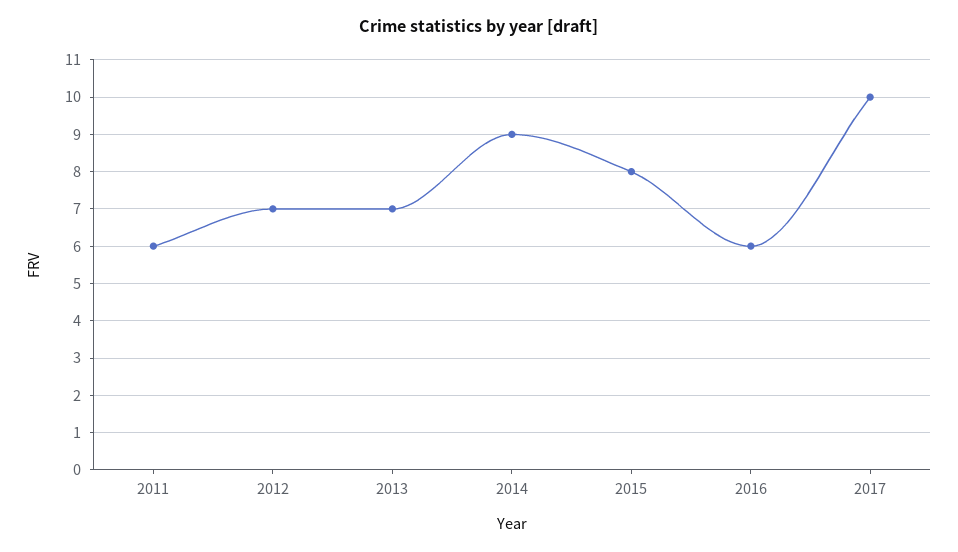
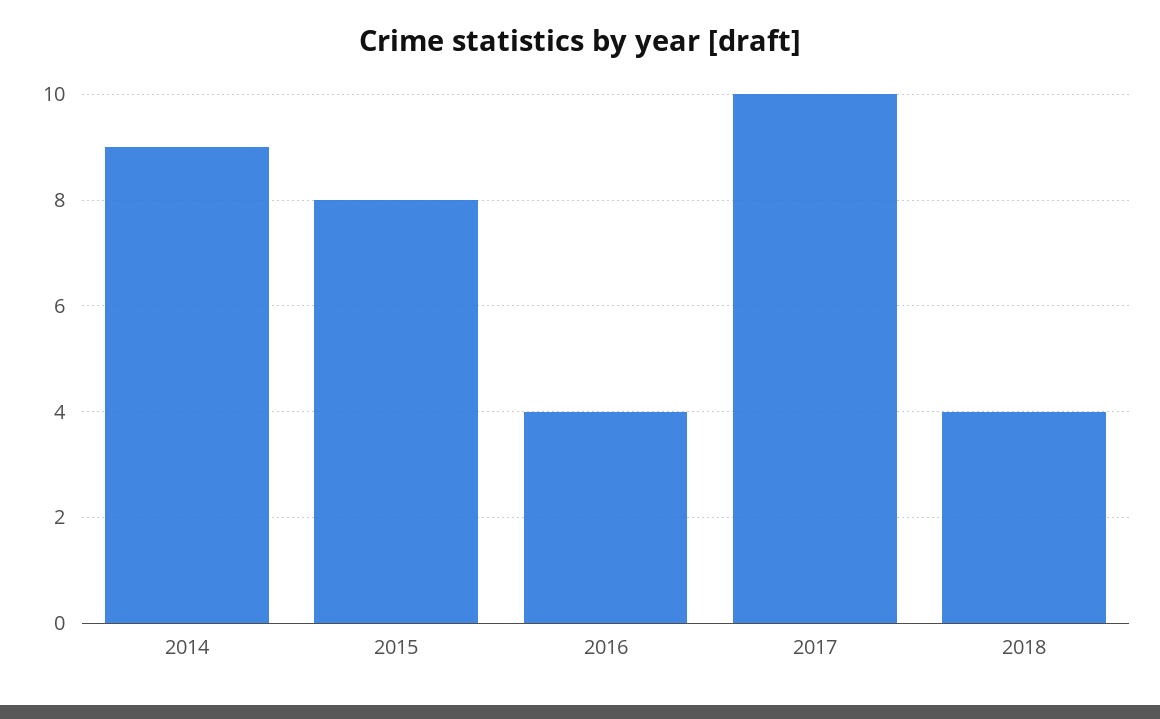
2011: 6 -> none
2012: 7 -> none
2013: 7 -> none
2016: 6 -> 4
2018: none -> 4

